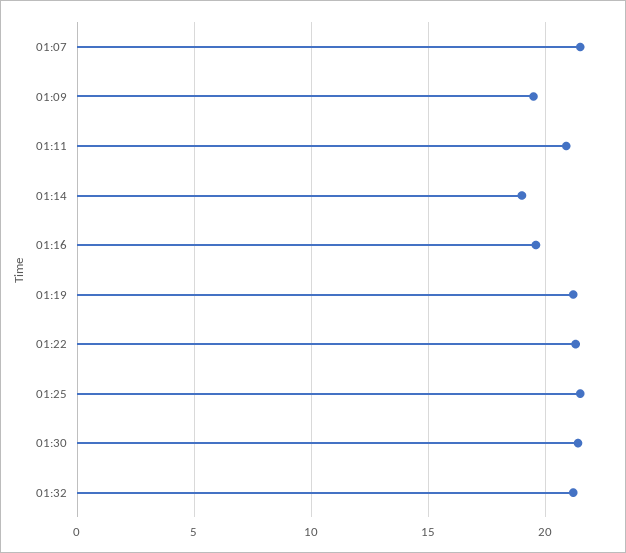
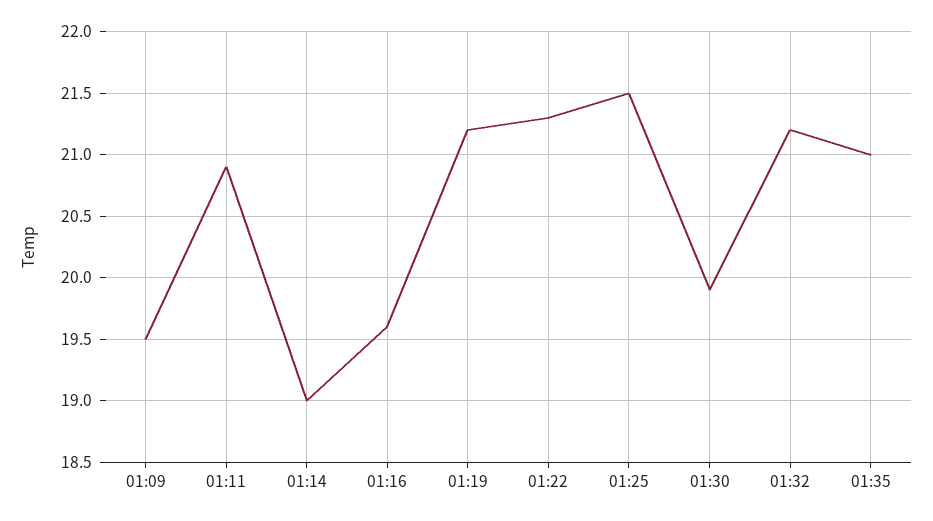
01:07: 21.5 -> none
01:30: 21.5 -> 19.9
01:35: none -> 21

